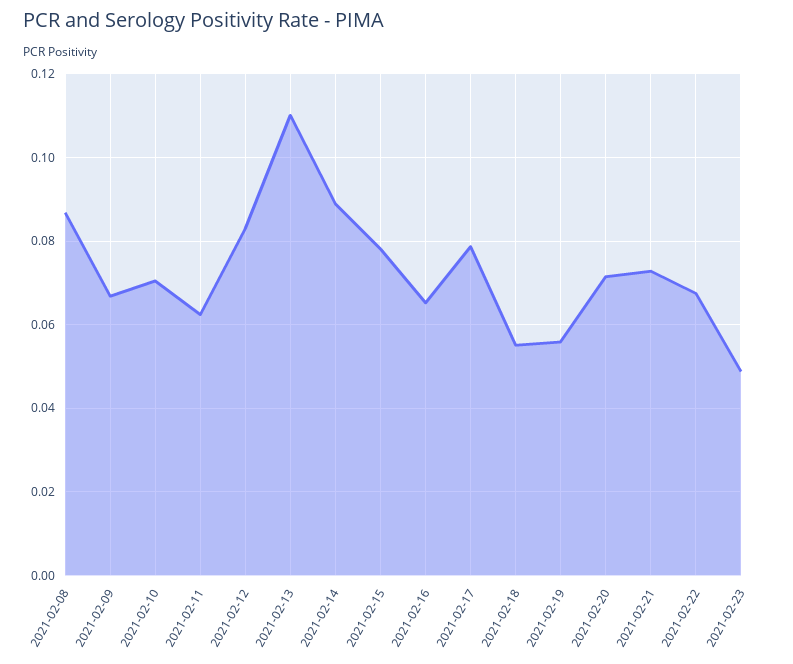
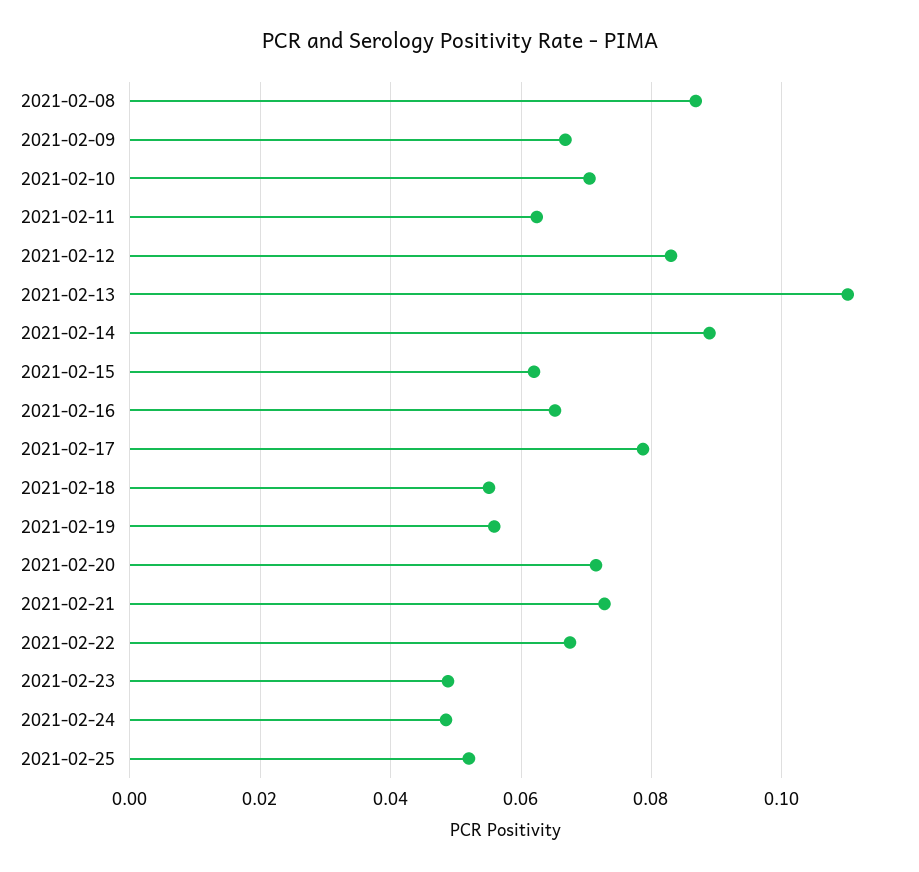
2021-02-15: 0.078 -> 0.062
2021-02-24: none -> 0.048
2021-02-25: none -> 0.052

